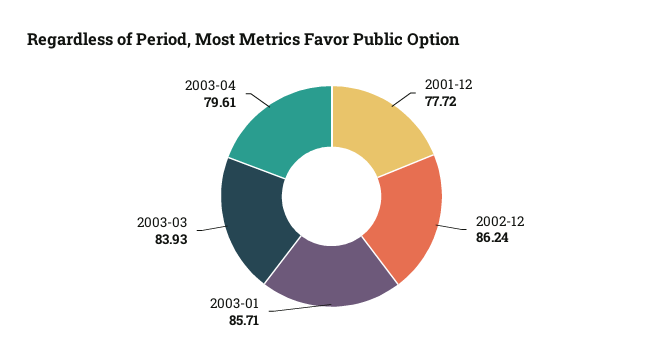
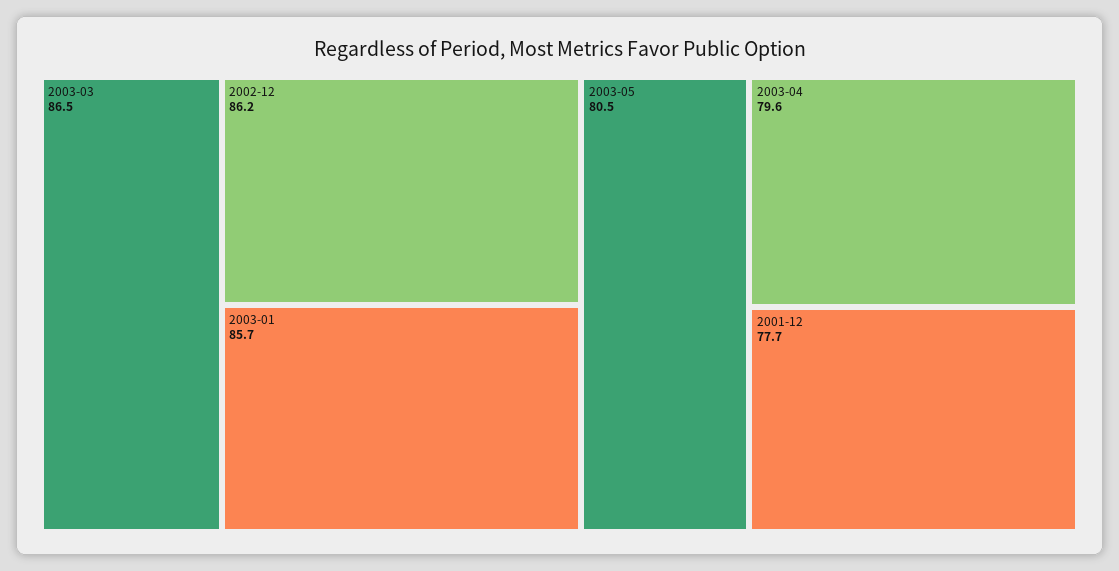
2003-03: 83.93 -> 86.5
2003-05: none -> 80.5

